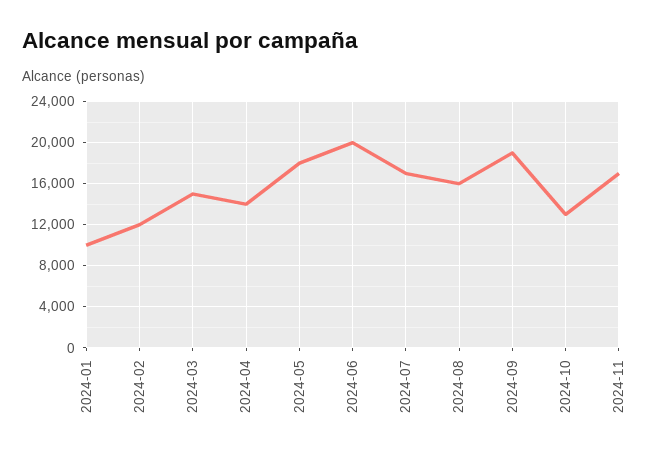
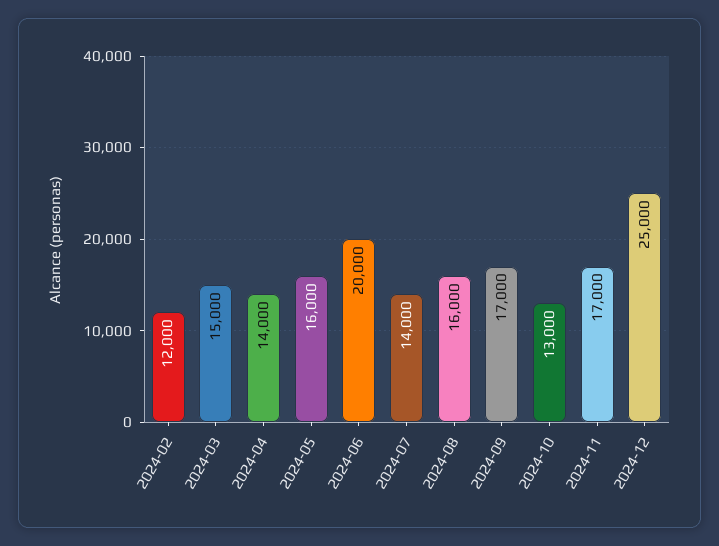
2024-01: 10000 -> none
2024-05: 18000 -> 16000
2024-07: 17000 -> 14000
2024-09: 19000 -> 17000
2024-12: none -> 25000

